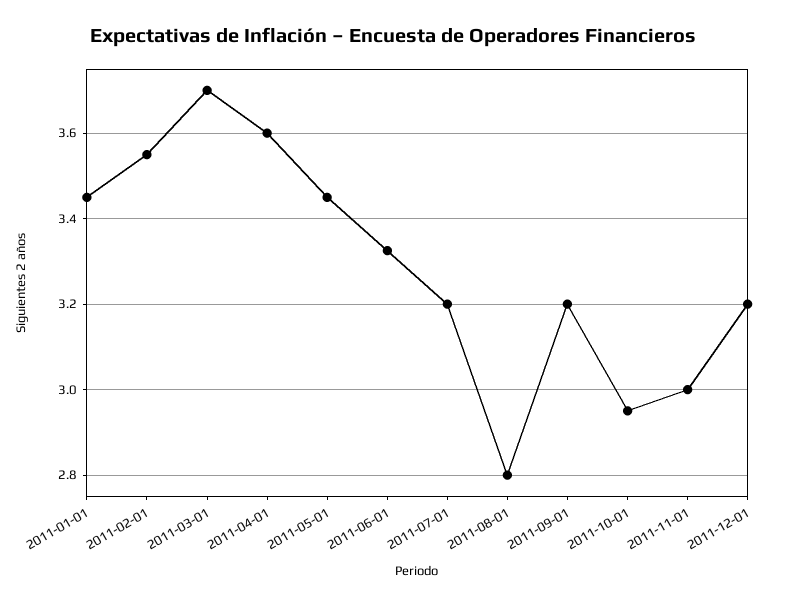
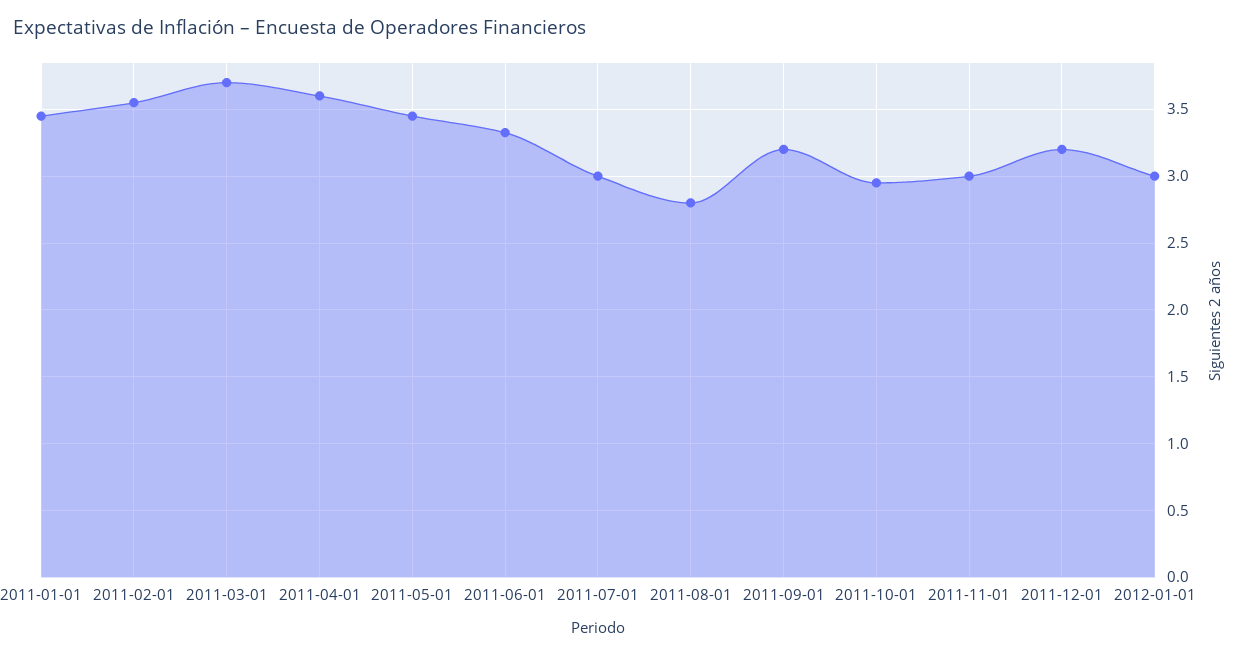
2011-07-01: 3.2 -> 3
2012-01-01: none -> 3

